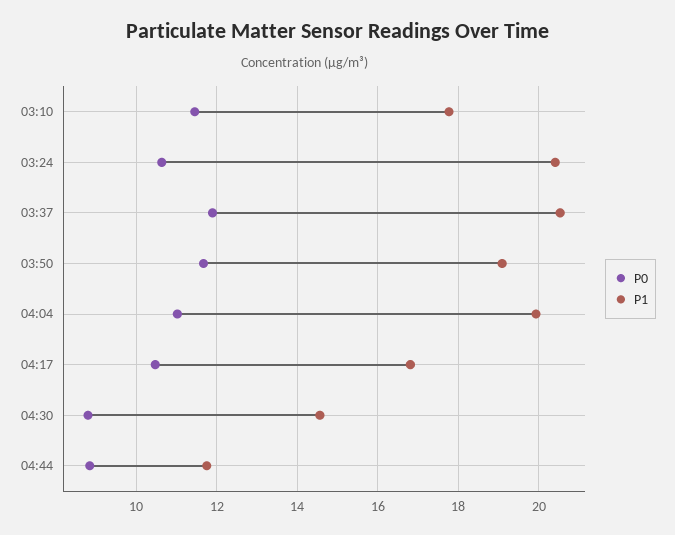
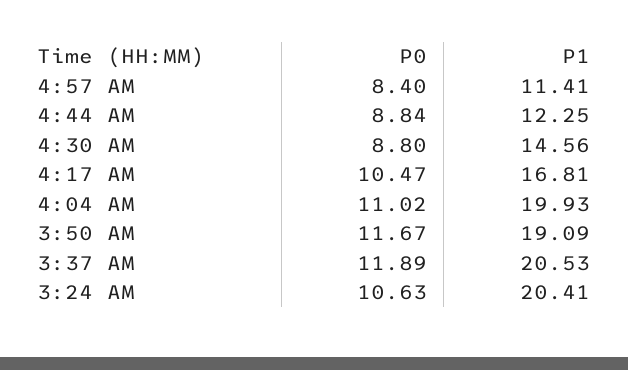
P0, 03:10: 11.4 -> none
P1, 03:10: 17.8 -> none
P1, 04:44: 11.8 -> 12.25
P0, 4:57 AM: none -> 8.4
P1, 4:57 AM: none -> 11.41

